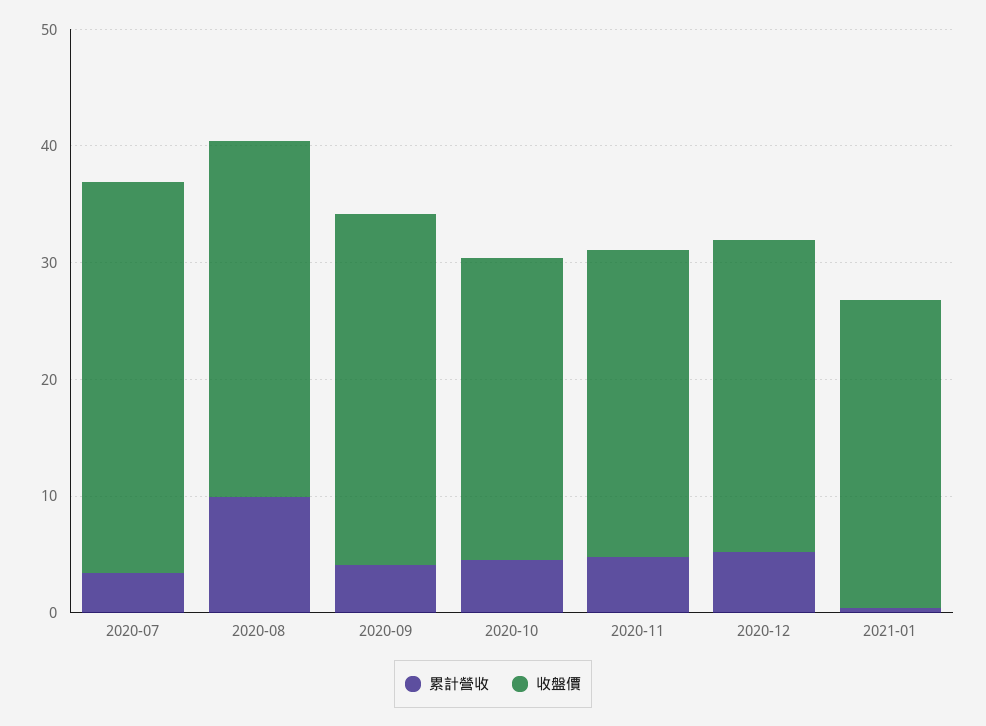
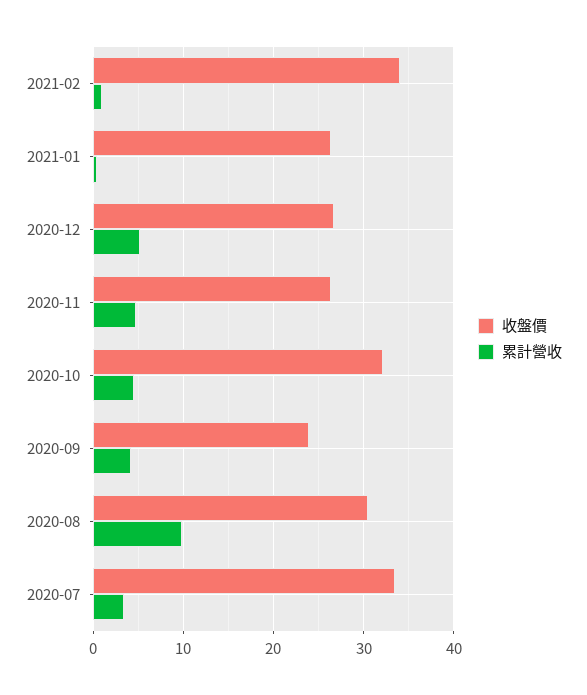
收盤價, 2020-09: 30 -> 24
收盤價, 2020-10: 26 -> 32
收盤價, 2021-02: none -> 34
累計營收, 2021-02: none -> 1

